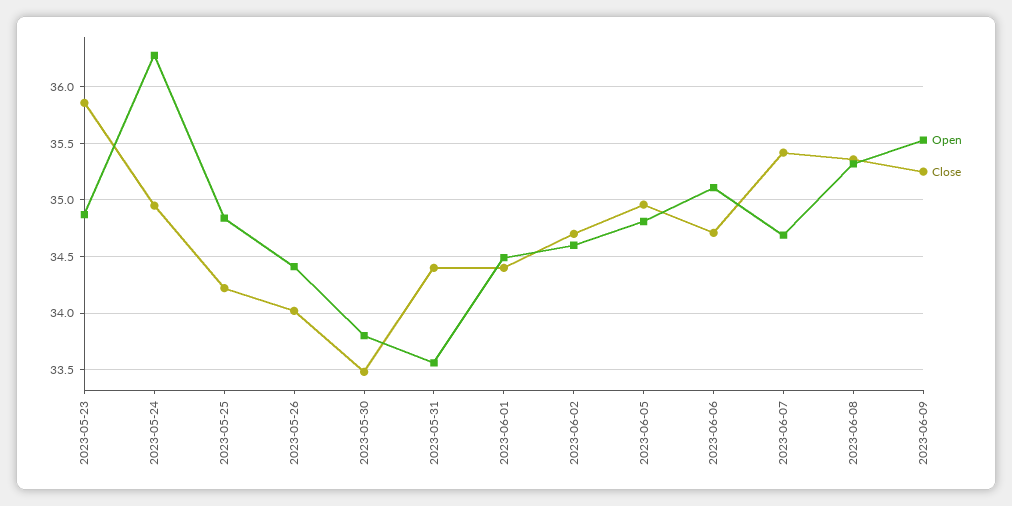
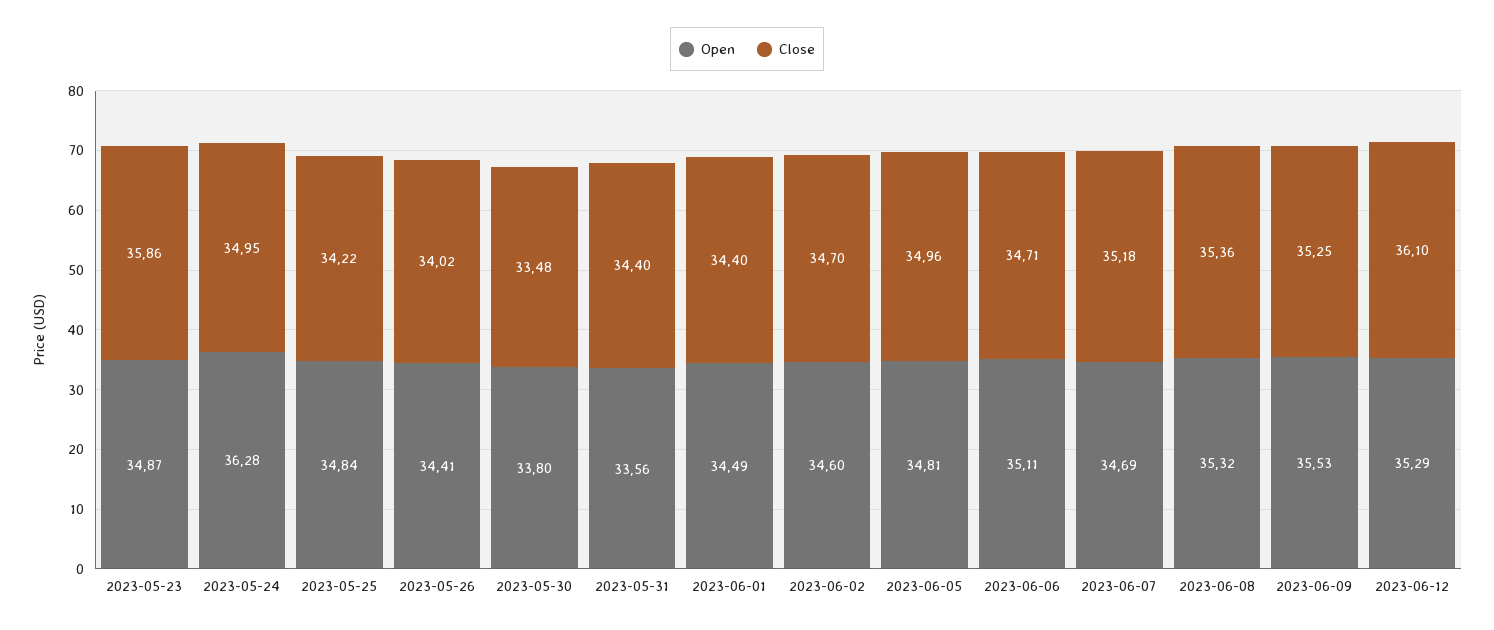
Close, 2023-06-07: 35.4 -> 35.18
Open, 2023-06-12: none -> 35.29
Close, 2023-06-12: none -> 36.1

